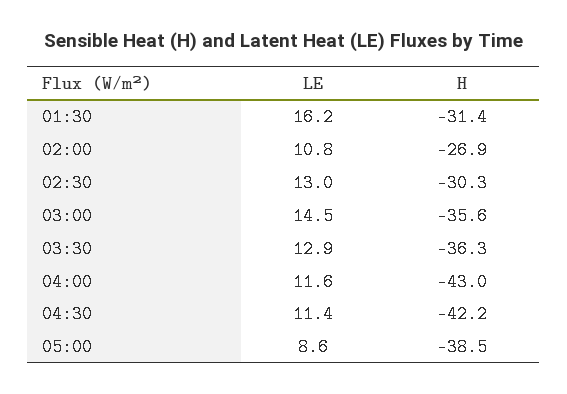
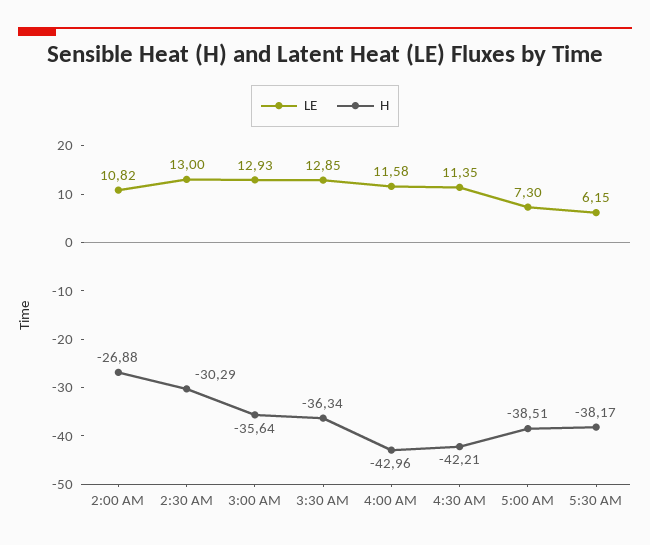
LE, 01:30: 16.2 -> none
H, 01:30: -31.4 -> none
LE, 03:00: 14.5 -> 12.93
LE, 05:00: 8.6 -> 7.3
LE, 5:30 AM: none -> 6.15
H, 5:30 AM: none -> -38.17

